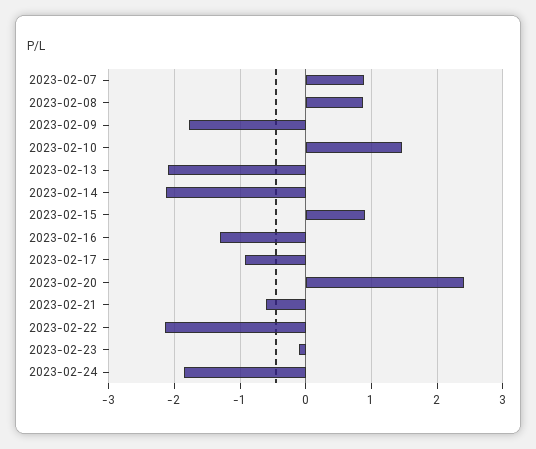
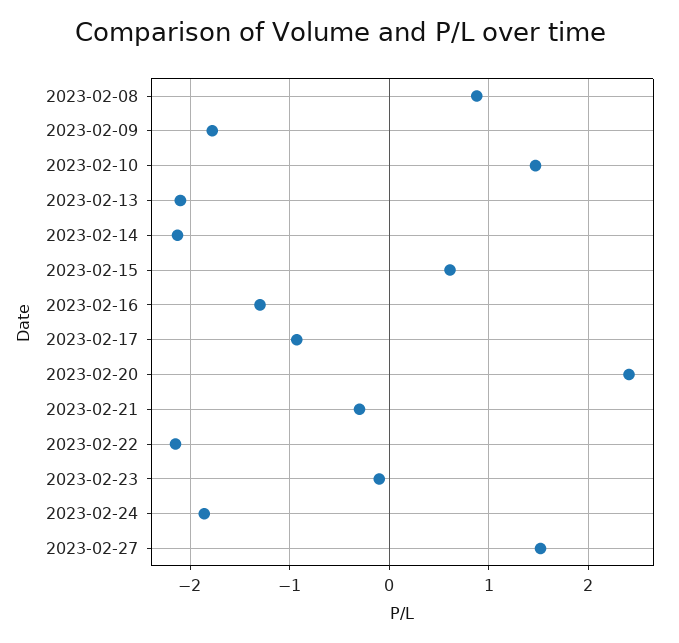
2023-02-07: 0.9 -> none
2023-02-15: 0.9 -> 0.6
2023-02-21: -0.6 -> -0.3
2023-02-27: none -> 1.5

